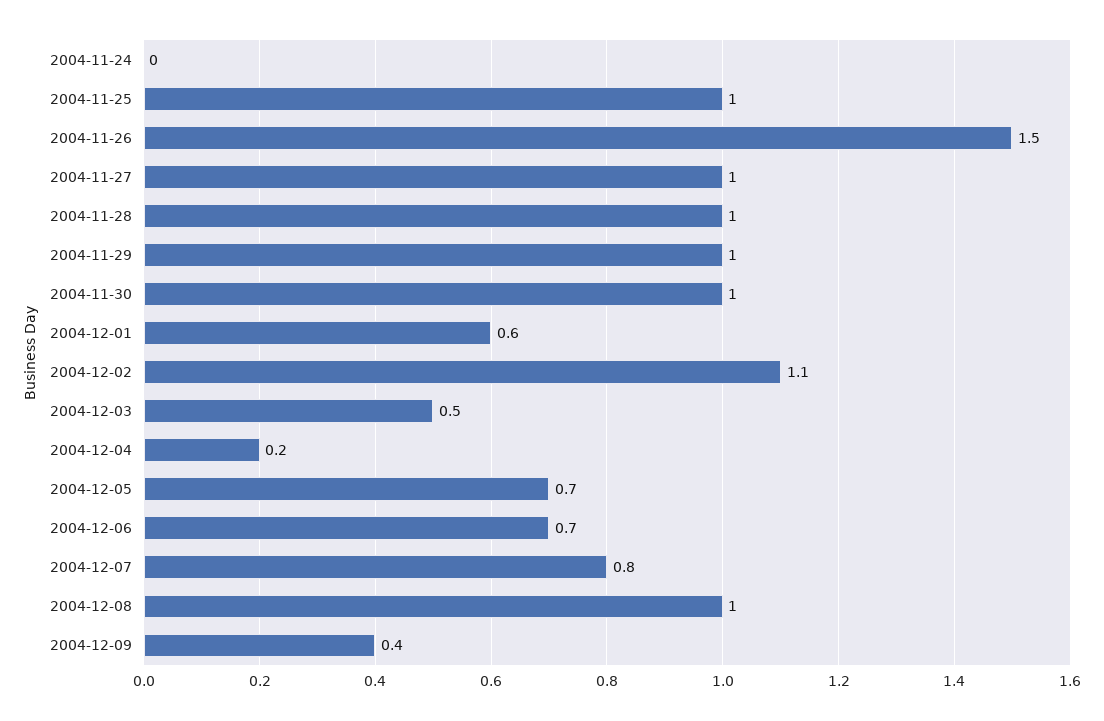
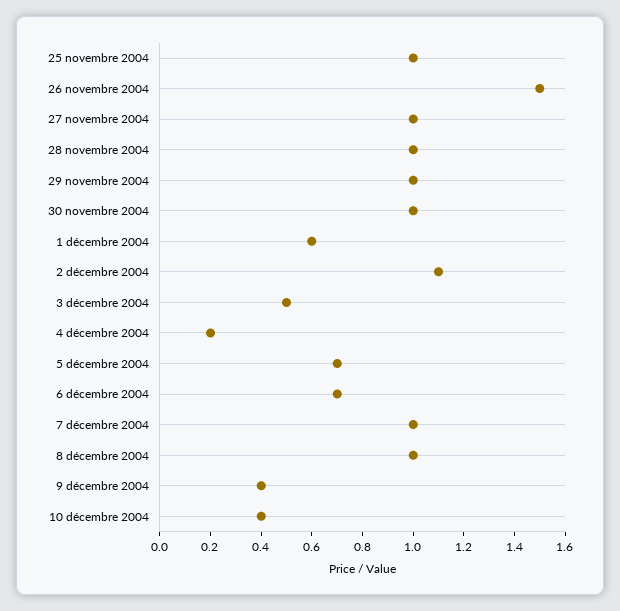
2004-11-24: 0 -> none
2004-12-07: 0.8 -> 1
10 décembre 2004: none -> 0.4

